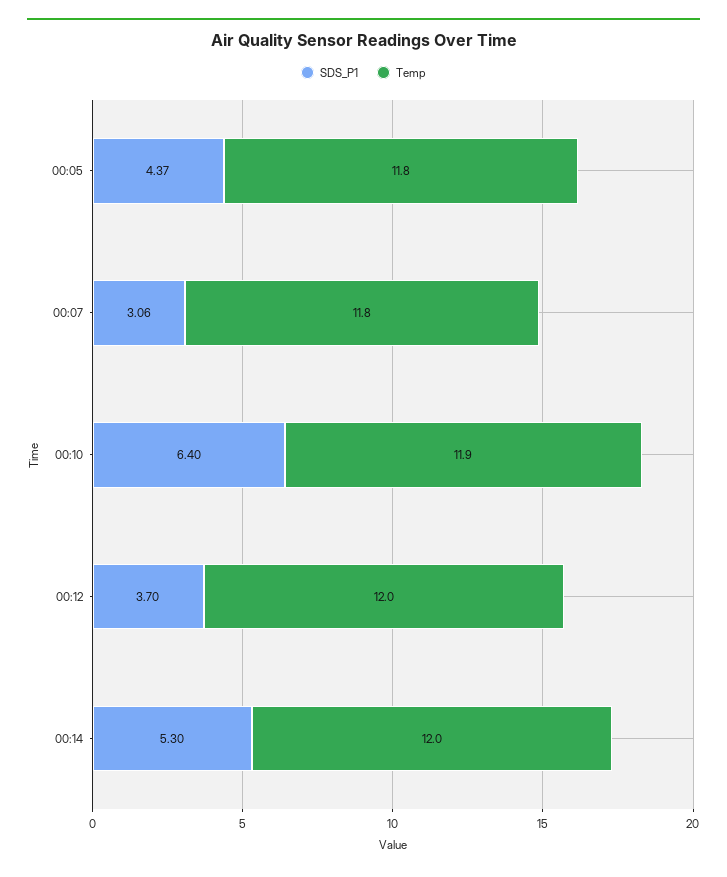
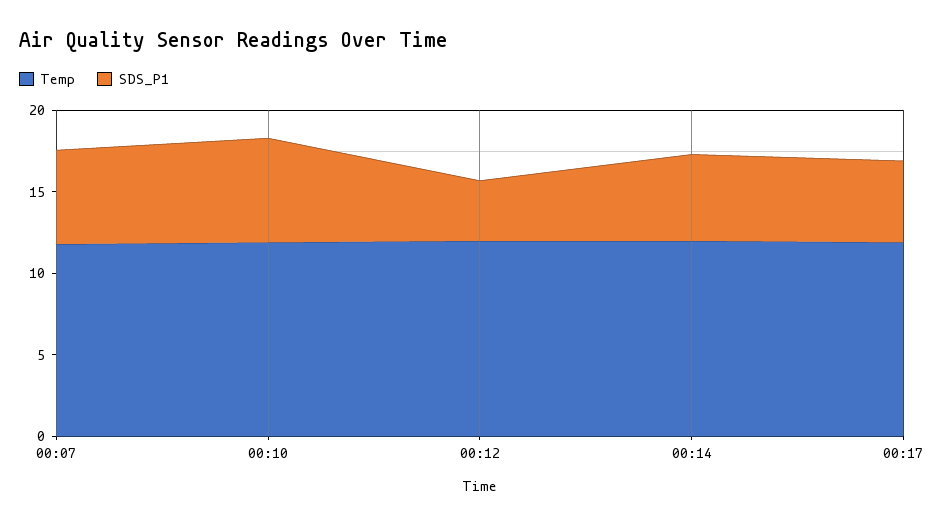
SDS_P1, 00:05: 4.37 -> none
Temp, 00:05: 11.8 -> none
SDS_P1, 00:07: 3.06 -> 6
Temp, 00:17: none -> 12
SDS_P1, 00:17: none -> 5

